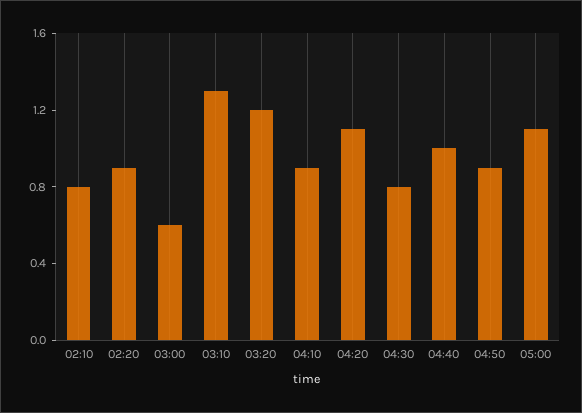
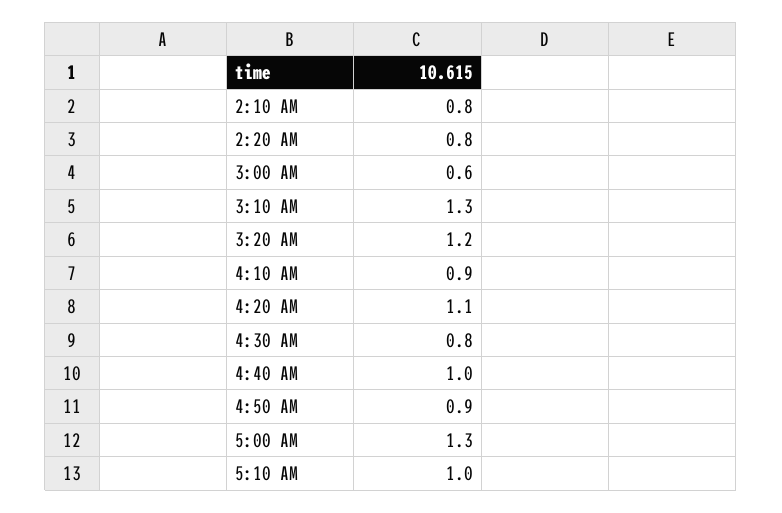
02:20: 0.9 -> 0.8
05:00: 1.1 -> 1.3
5:10 AM: none -> 1

